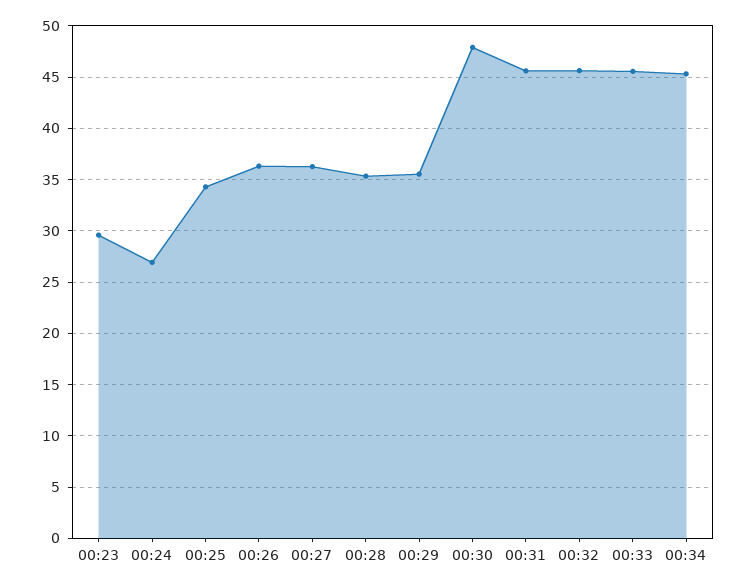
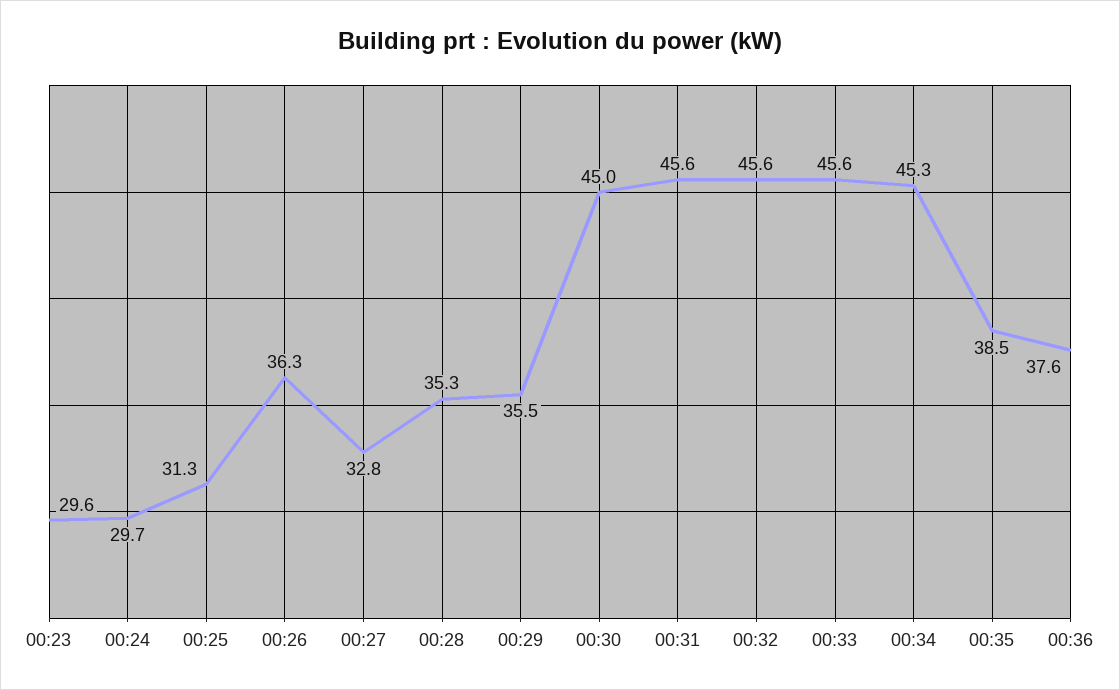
00:24: 27 -> 29.7
00:25: 34 -> 31.3
00:27: 36 -> 32.8
00:30: 48 -> 45
00:35: none -> 38.5
00:36: none -> 37.6

